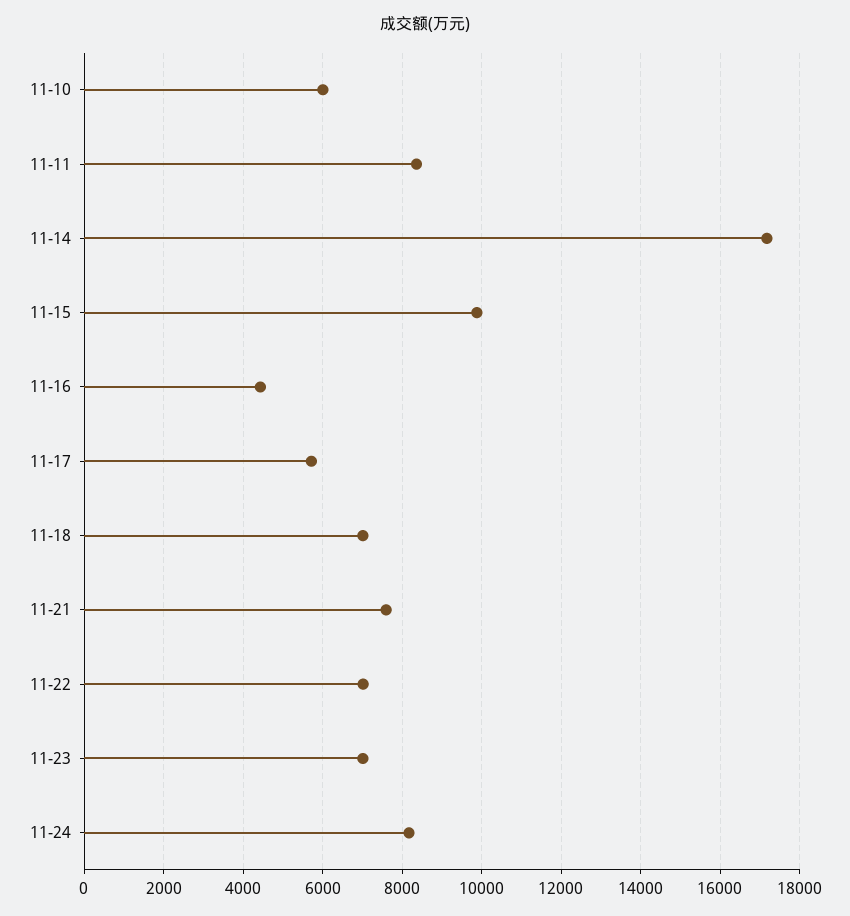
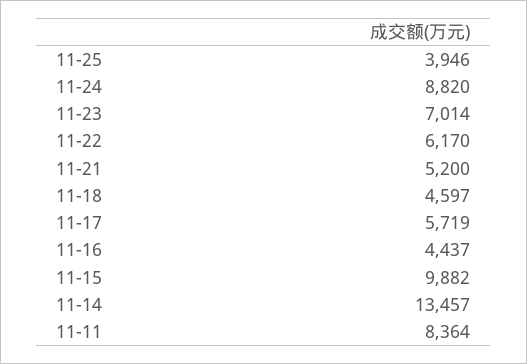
11-10: 6000 -> none
11-14: 17200 -> 13457
11-18: 7000 -> 4597
11-21: 7600 -> 5200
11-22: 7000 -> 6170
11-24: 8200 -> 8820
11-25: none -> 3946

